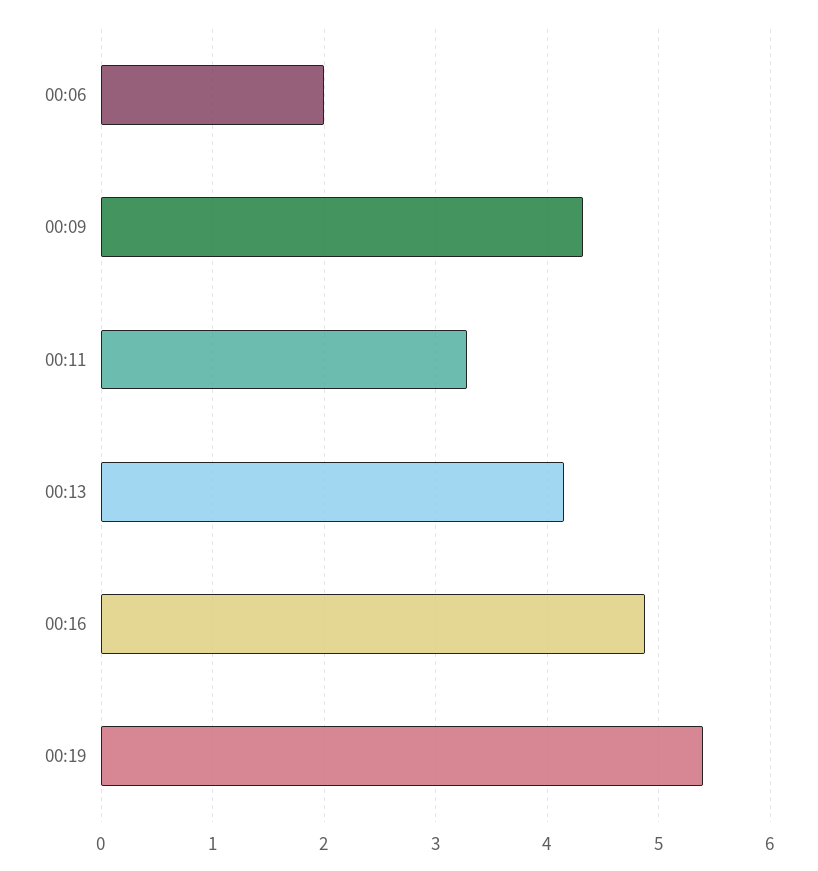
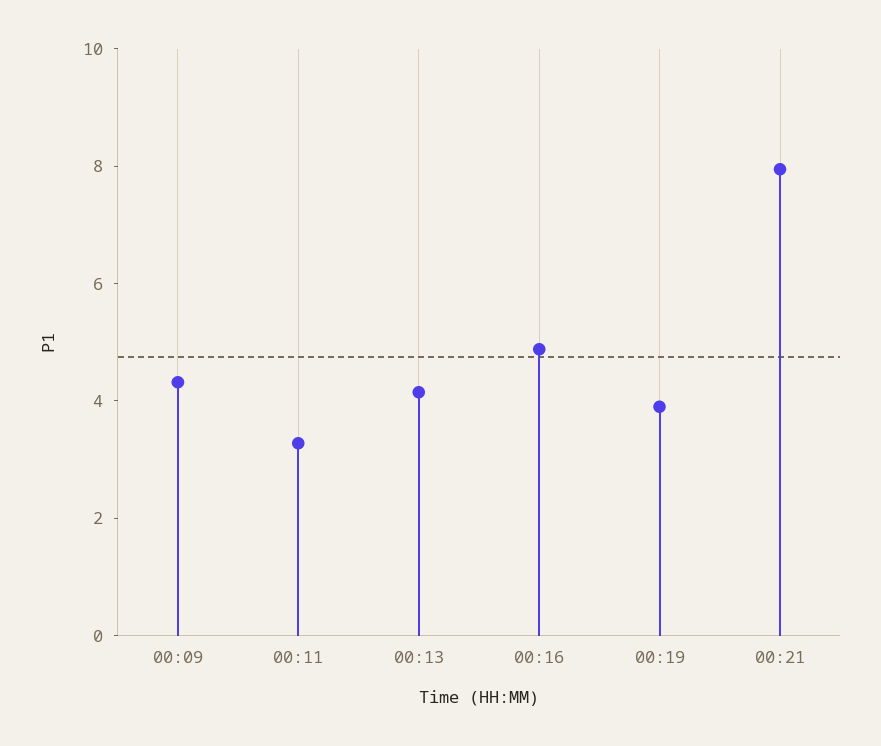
00:06: 2 -> none
00:19: 5.4 -> 4
00:21: none -> 8

